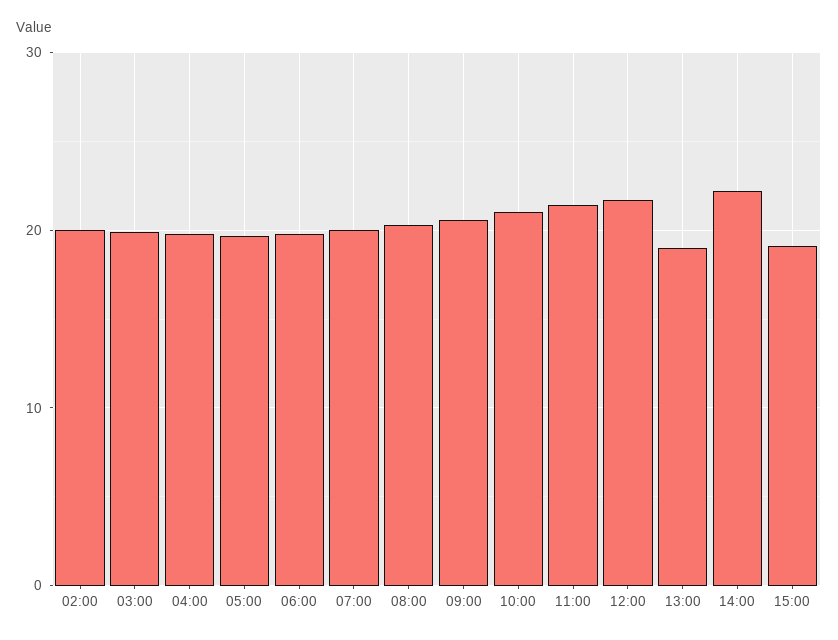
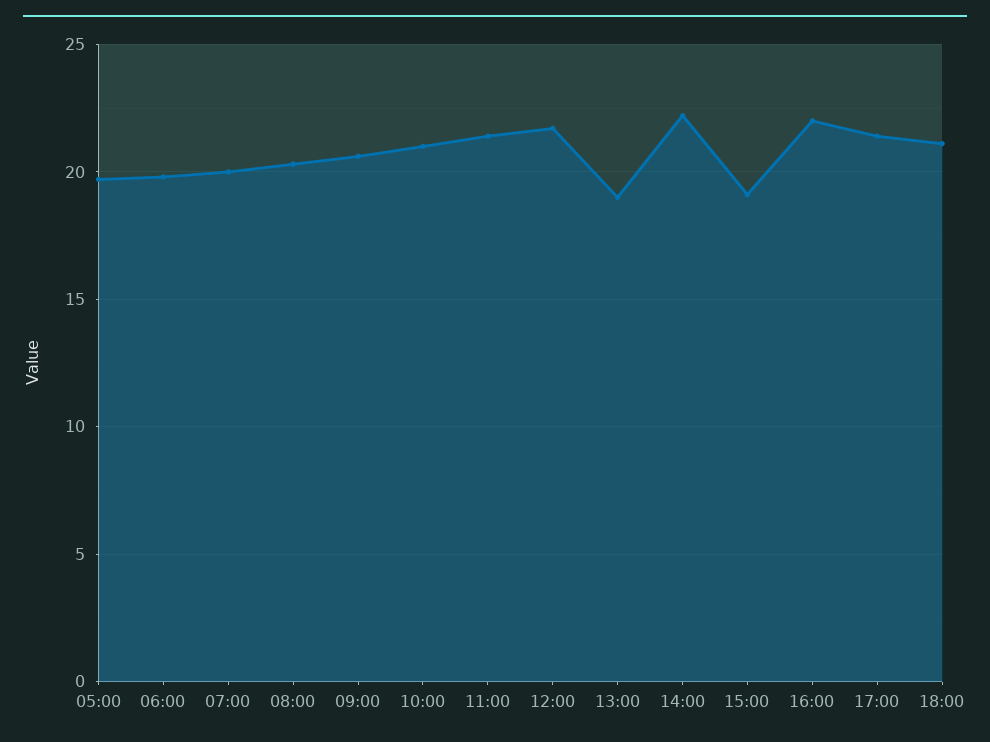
02:00: 20 -> none
03:00: 20 -> none
04:00: 20 -> none
16:00: none -> 22
17:00: none -> 21.5
18:00: none -> 21

